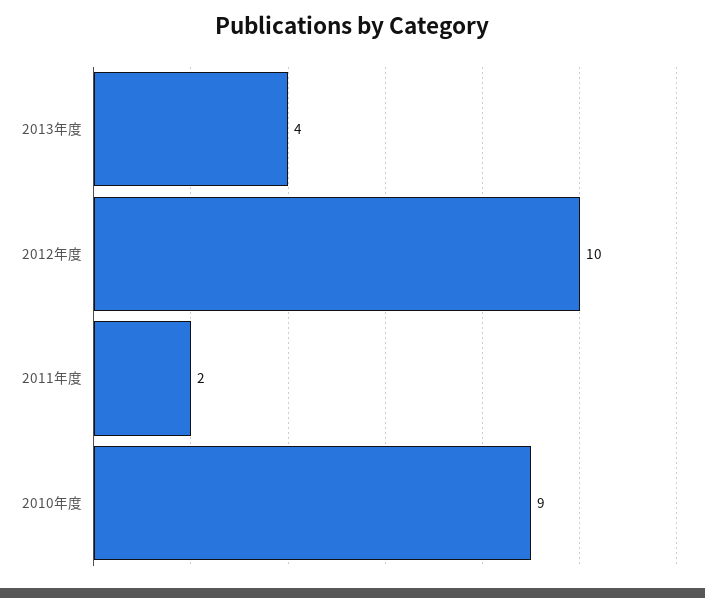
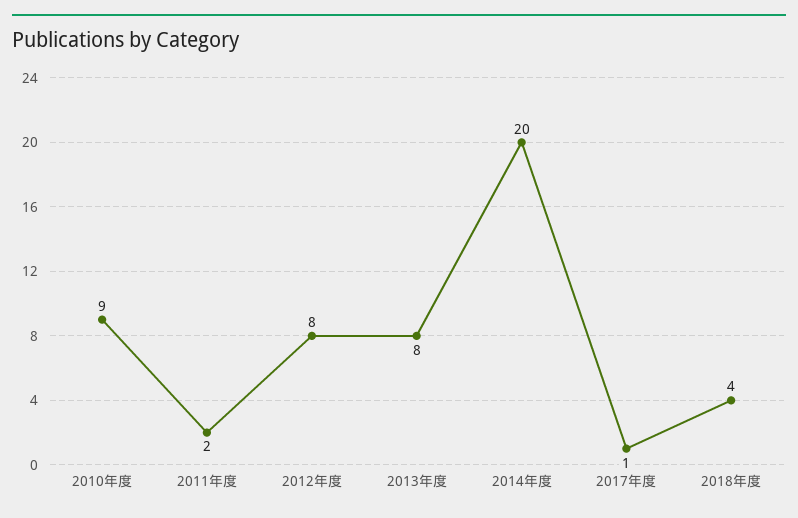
2013年度: 4 -> 8
2012年度: 10 -> 8
2014年度: none -> 20
2017年度: none -> 1
2018年度: none -> 4

